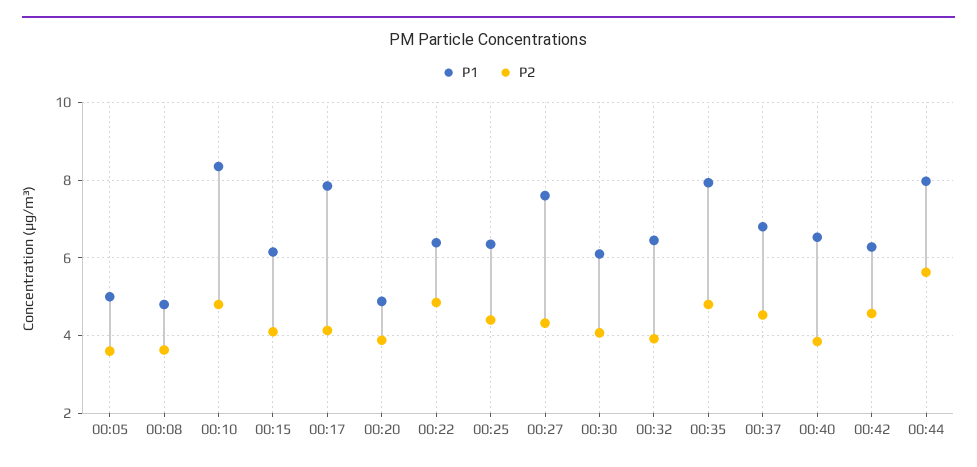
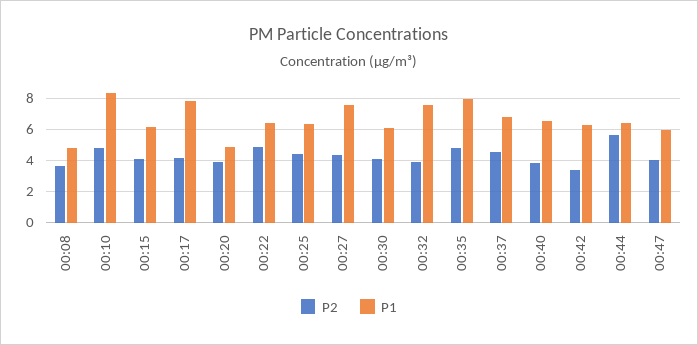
P1, 00:05: 5 -> none
P2, 00:05: 3.6 -> none
P1, 00:32: 6.4 -> 7.5
P2, 00:42: 4.6 -> 3.5
P1, 00:44: 8 -> 6.5
P2, 00:47: none -> 4
P1, 00:47: none -> 6

